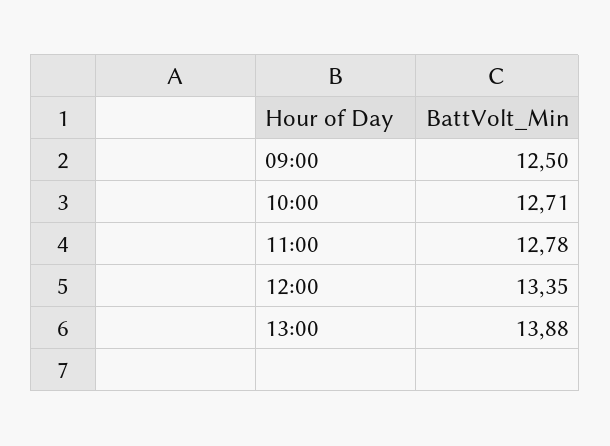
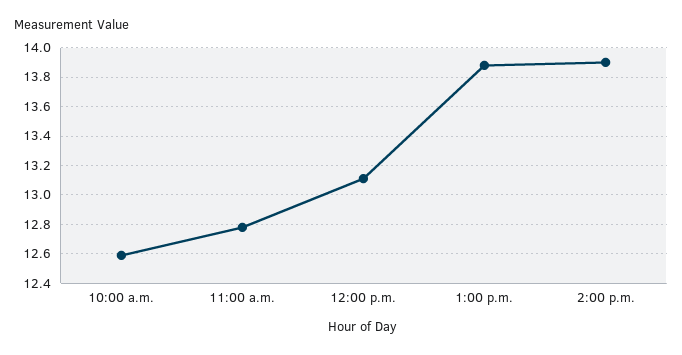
09:00: 12.5 -> none
10:00: 12.71 -> 12.6
12:00: 13.35 -> 13.1
2:00 p.m.: none -> 13.9

